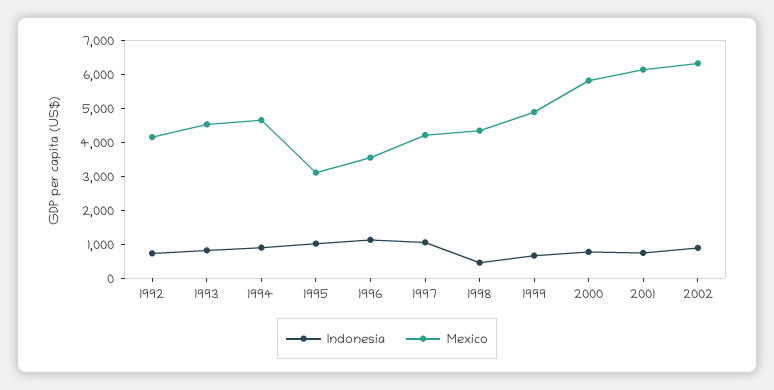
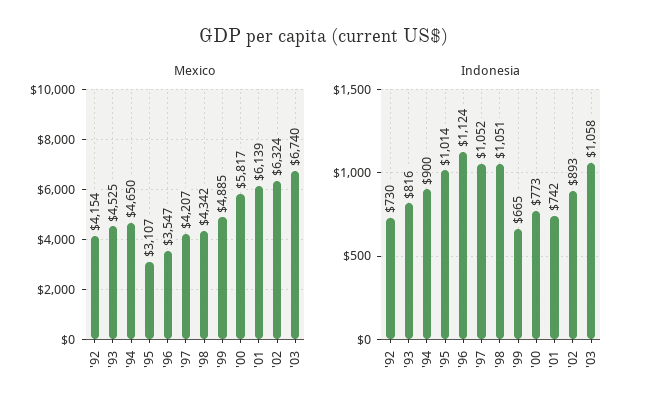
Indonesia, 1998: 500 -> 1051
Mexico, '03: none -> 6740
Indonesia, '03: none -> 1058

